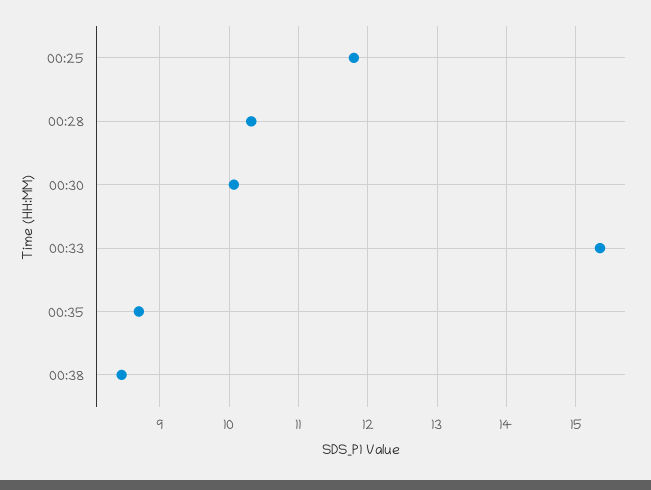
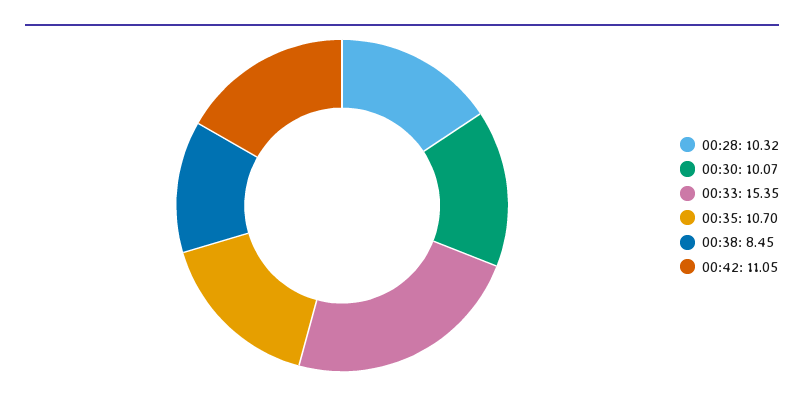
00:25: 11.8 -> none
00:35: 8.7 -> 10.7
00:42: none -> 11.05

